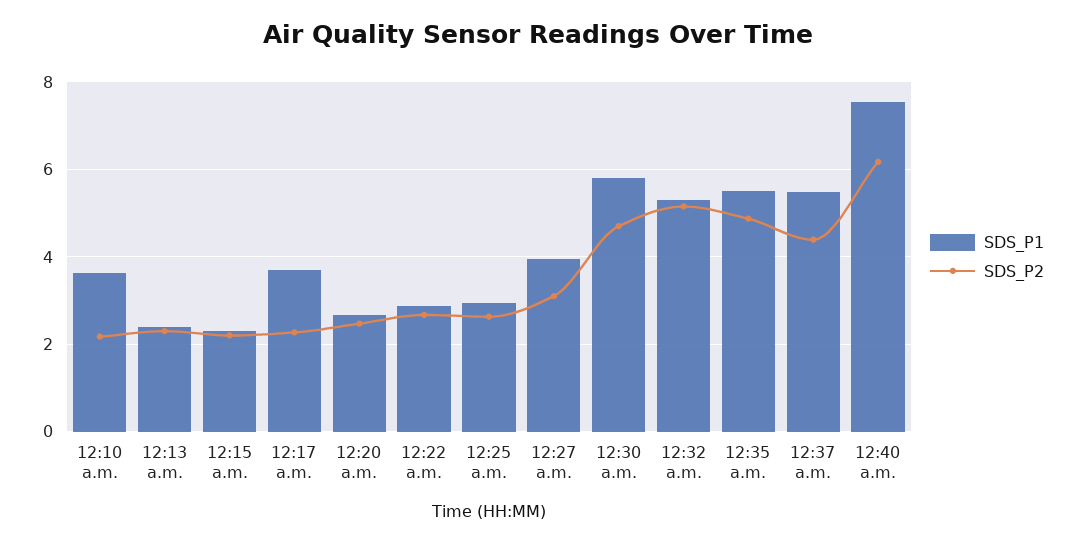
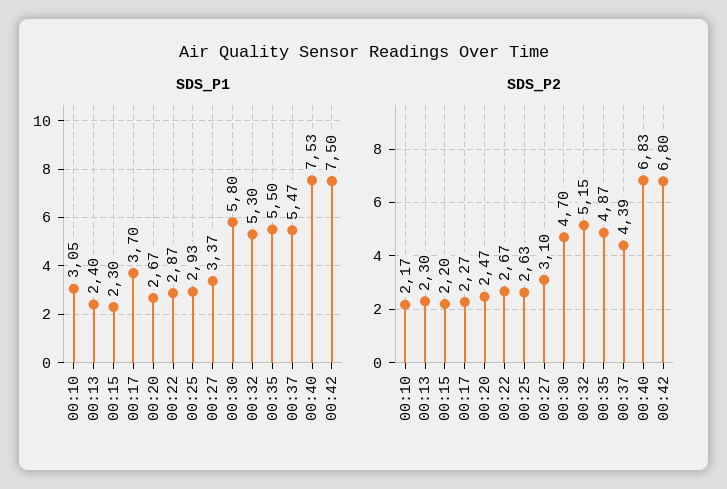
SDS_P1, 12:10 a.m.: 3.6 -> 3.05
SDS_P1, 12:27 a.m.: 4 -> 3.37
SDS_P2, 12:40 a.m.: 6.2 -> 6.83
SDS_P1, 00:42: none -> 7.5
SDS_P2, 00:42: none -> 6.8

